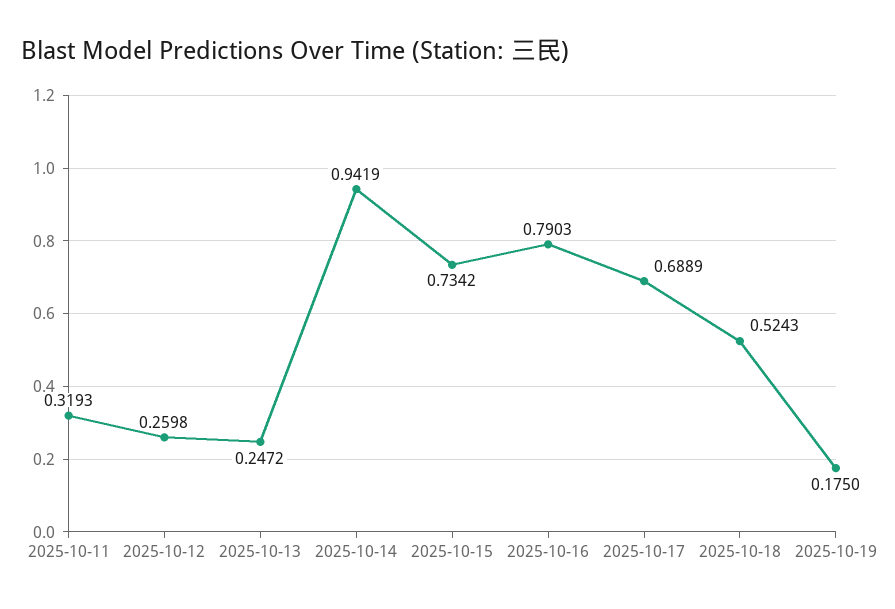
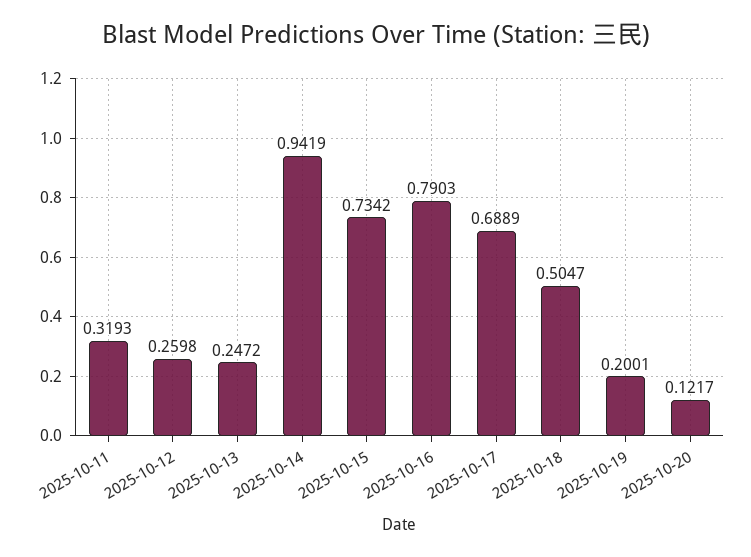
2025-10-18: 0.5243 -> 0.5047
2025-10-19: 0.175 -> 0.2001
2025-10-20: none -> 0.1217

